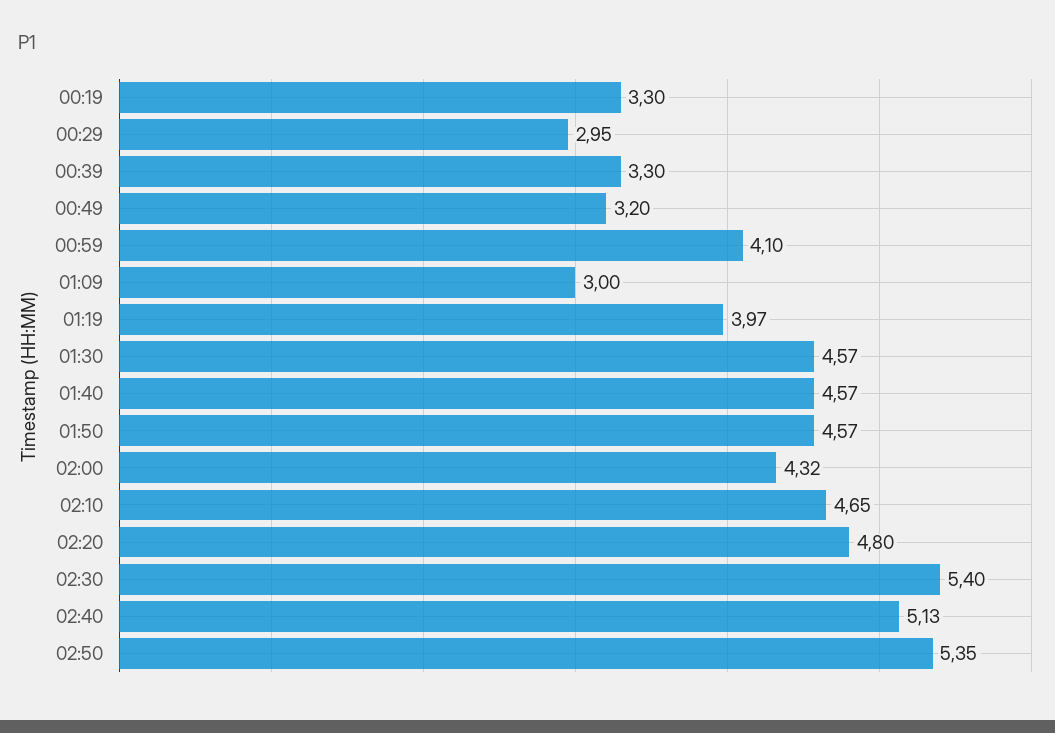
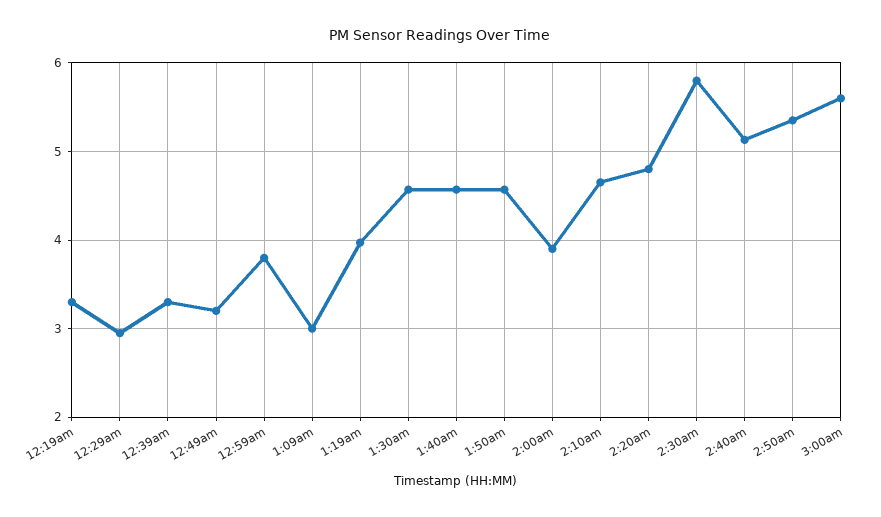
00:59: 4.1 -> 3.8
02:00: 4.32 -> 3.9
02:30: 5.4 -> 5.8
3:00am: none -> 5.6

